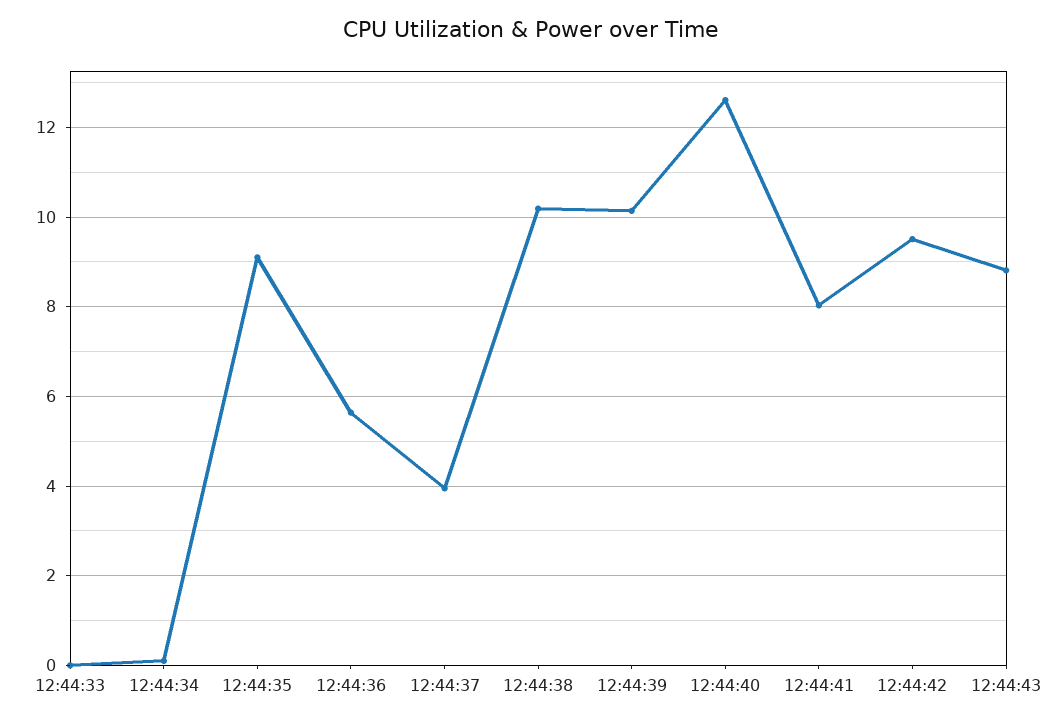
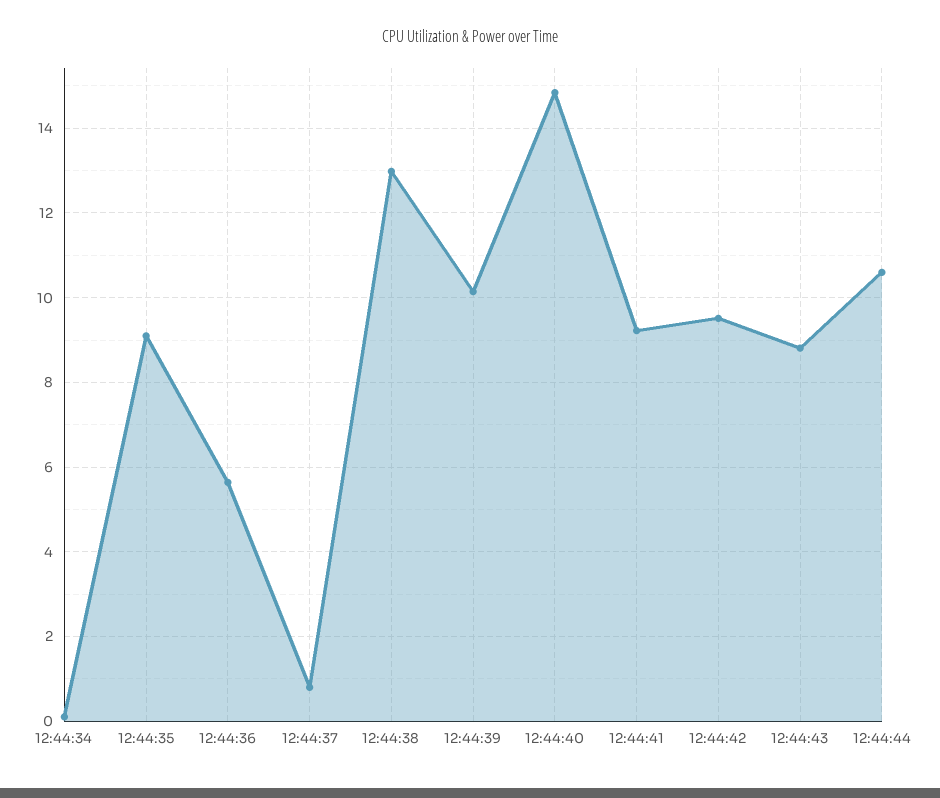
12:44:33: 0 -> none
12:44:37: 4 -> 0.8
12:44:38: 10.2 -> 13
12:44:40: 12.6 -> 14.8
12:44:41: 8 -> 9.2
12:44:44: none -> 10.6

